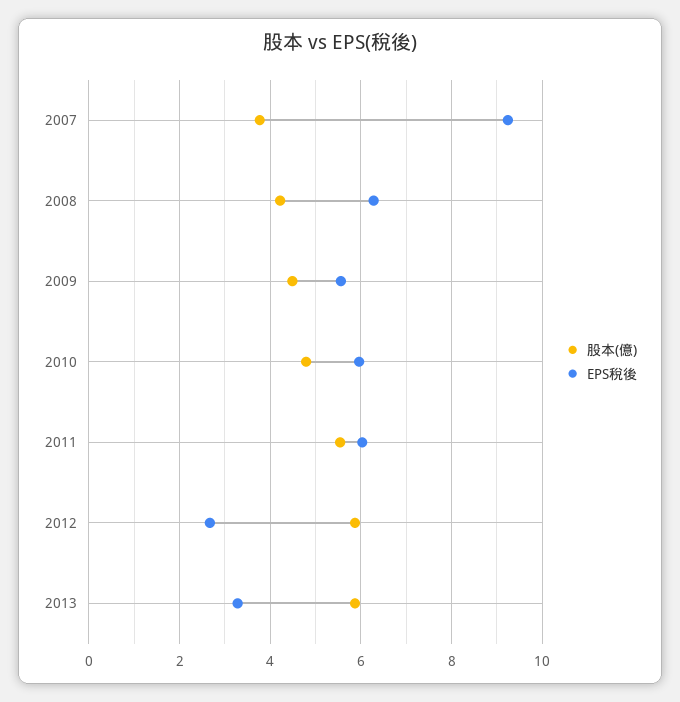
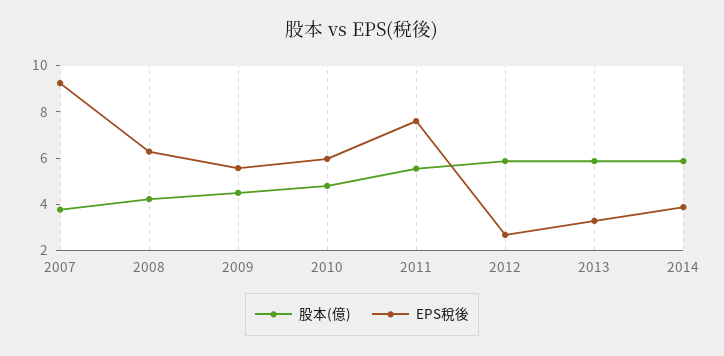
EPS稅後, 2011: 6 -> 7.5
股本(億), 2014: none -> 6
EPS稅後, 2014: none -> 4

